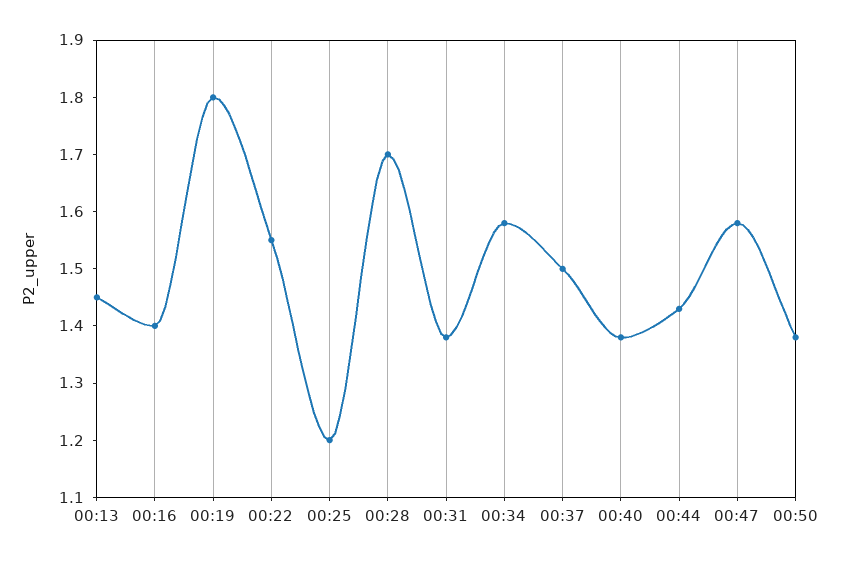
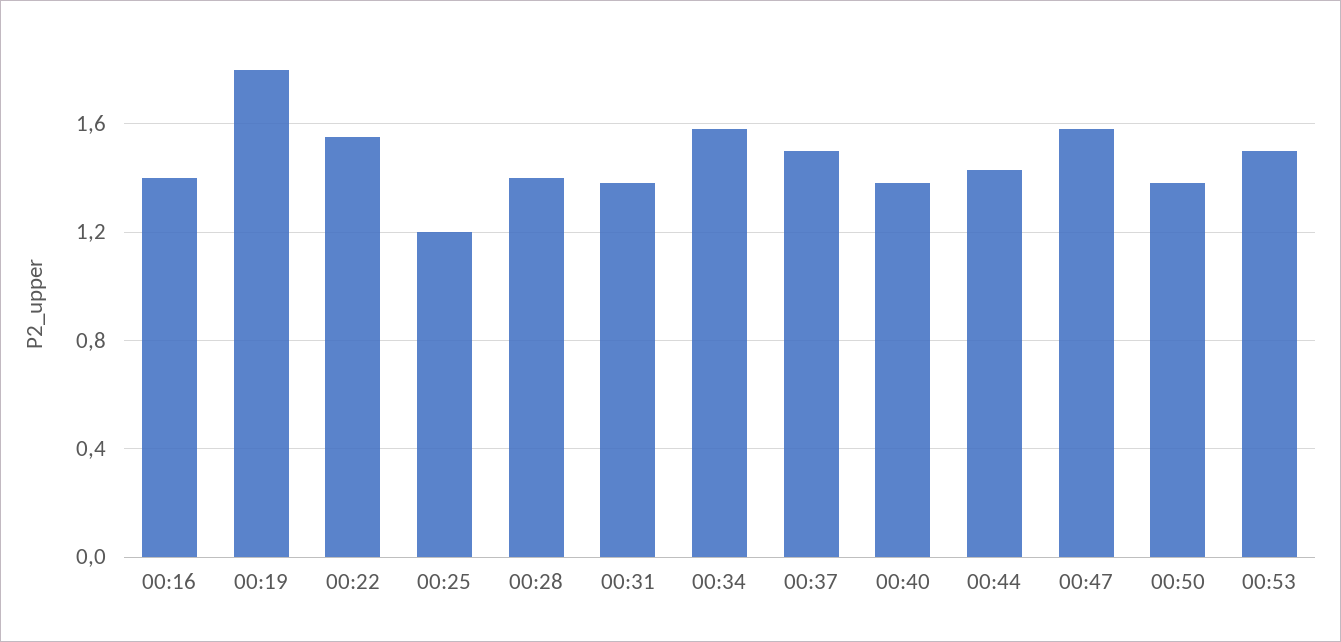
00:13: 1.45 -> none
00:28: 1.7 -> 1.4
00:53: none -> 1.5

